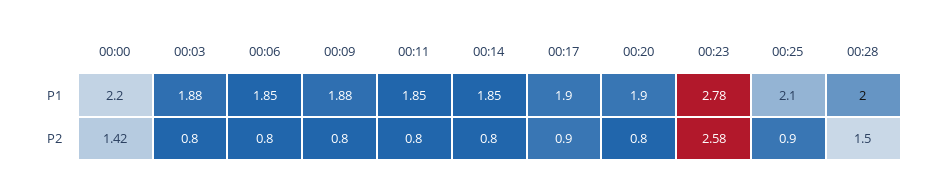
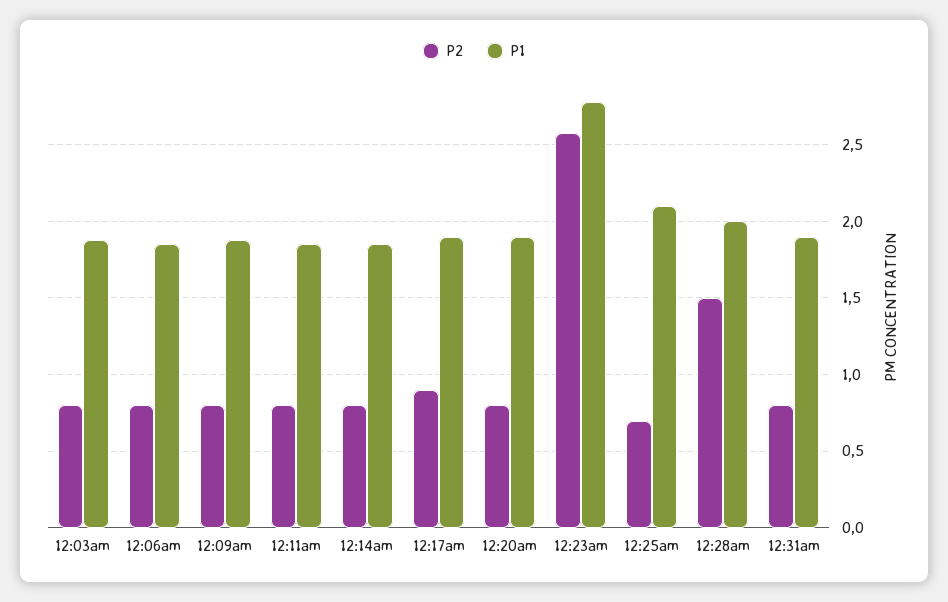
P1, 00:00: 2.2 -> none
P2, 00:00: 1.42 -> none
P2, 00:25: 0.9 -> 0.7
P2, 12:31am: none -> 0.8
P1, 12:31am: none -> 1.9

